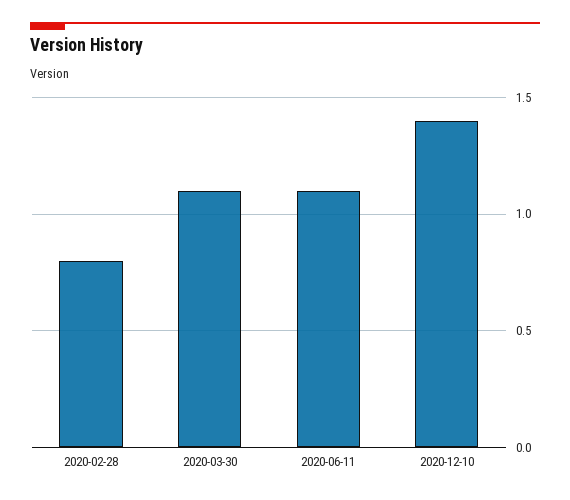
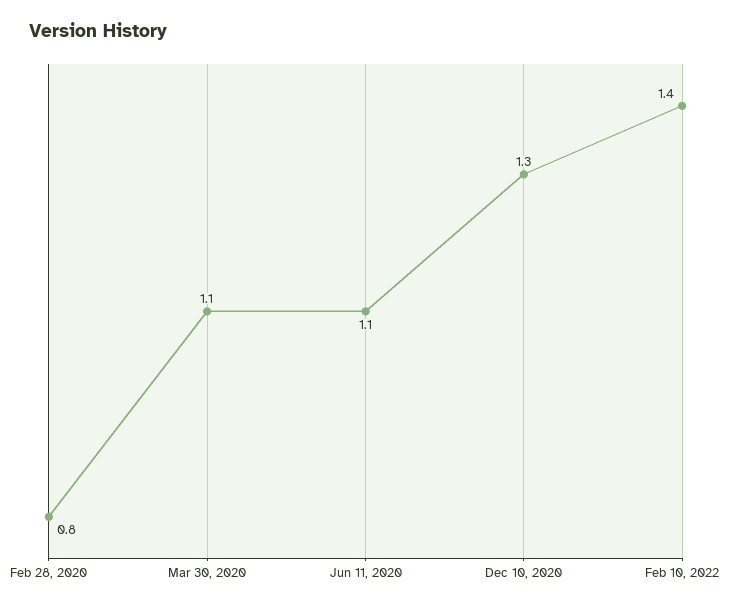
2020-12-10: 1.4 -> 1.3
Feb 10, 2022: none -> 1.4

